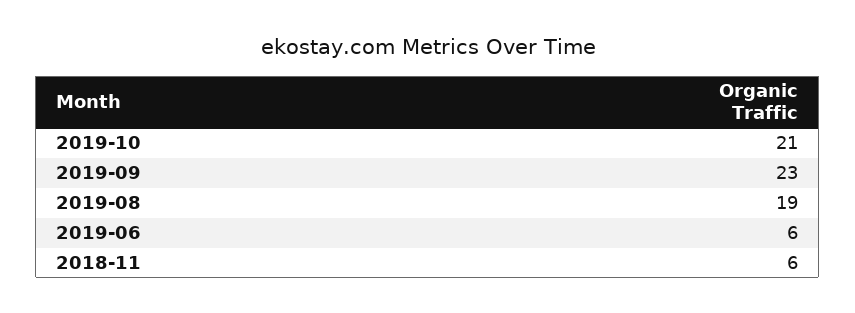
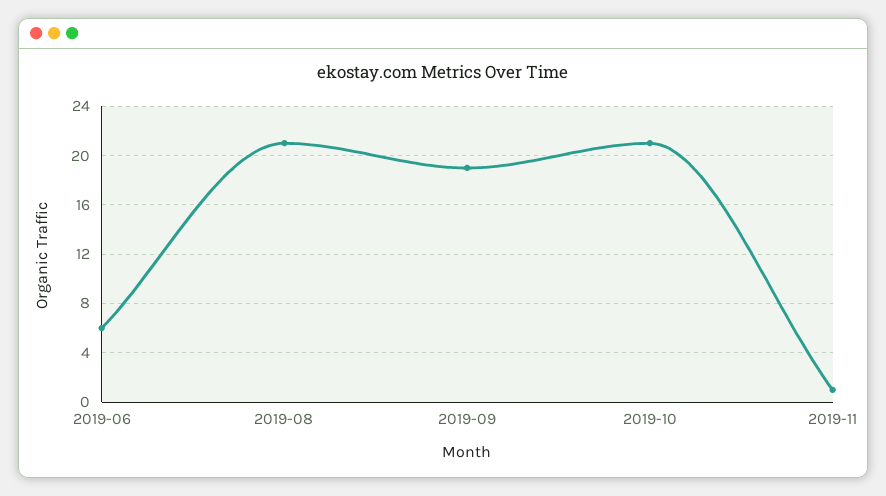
2019-09: 23 -> 19
2019-08: 19 -> 21
2018-11: 6 -> none
2019-11: none -> 1

